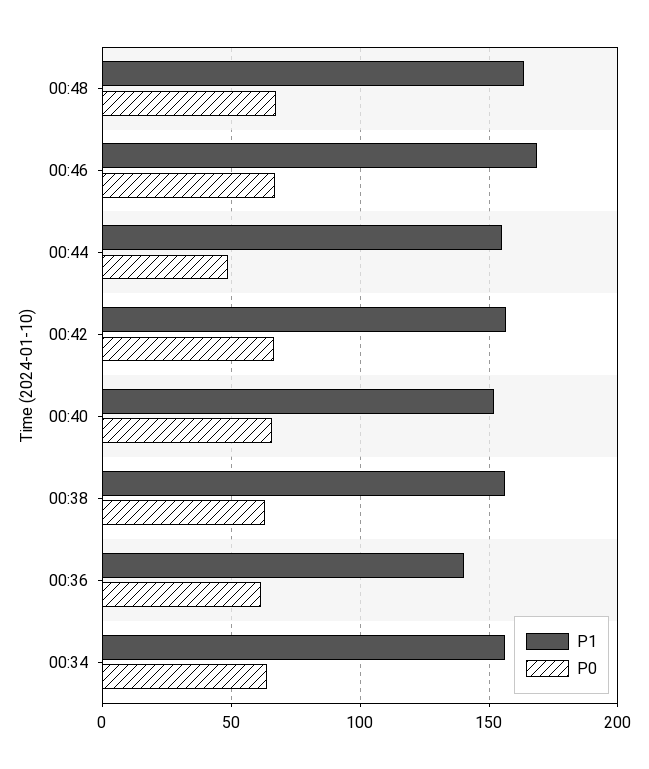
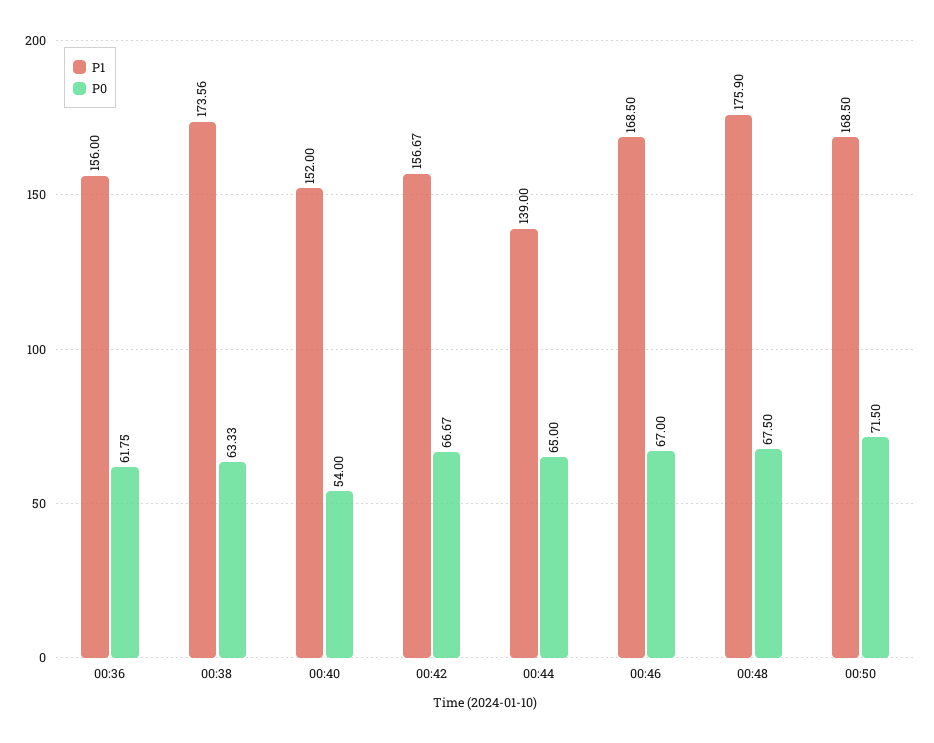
P1, 00:48: 165 -> 175.9
P1, 00:44: 155 -> 139
P0, 00:44: 50 -> 65
P0, 00:40: 65 -> 54
P1, 00:38: 155 -> 173.56
P1, 00:36: 140 -> 156
P1, 00:34: 155 -> none
P0, 00:34: 65 -> none
P1, 00:50: none -> 168.5
P0, 00:50: none -> 71.5

